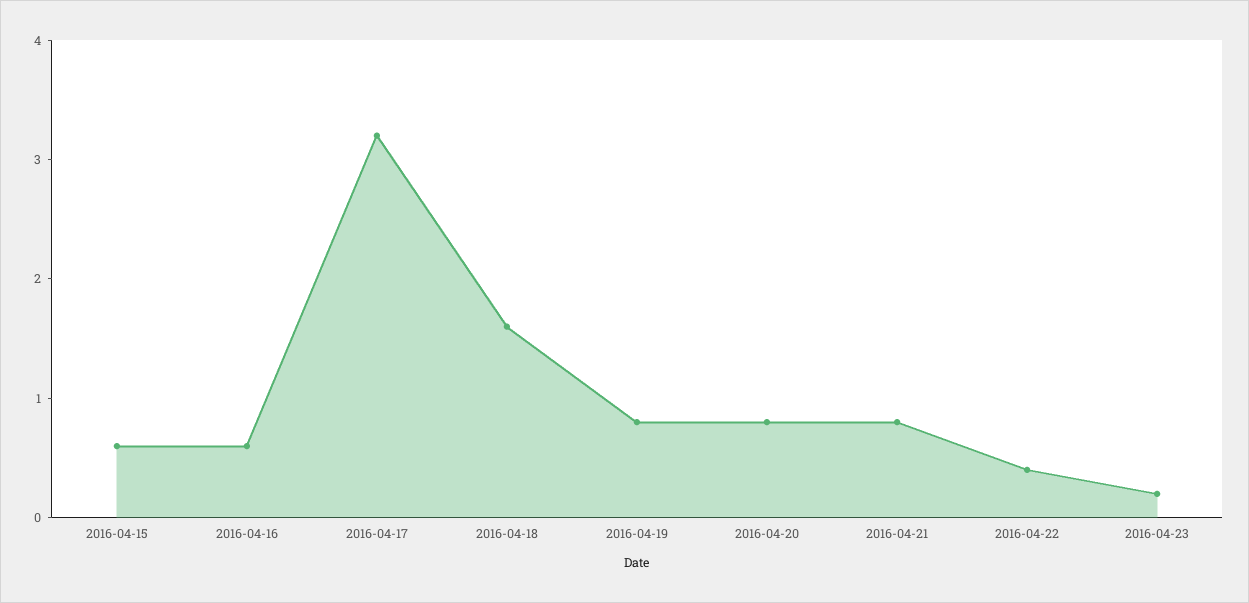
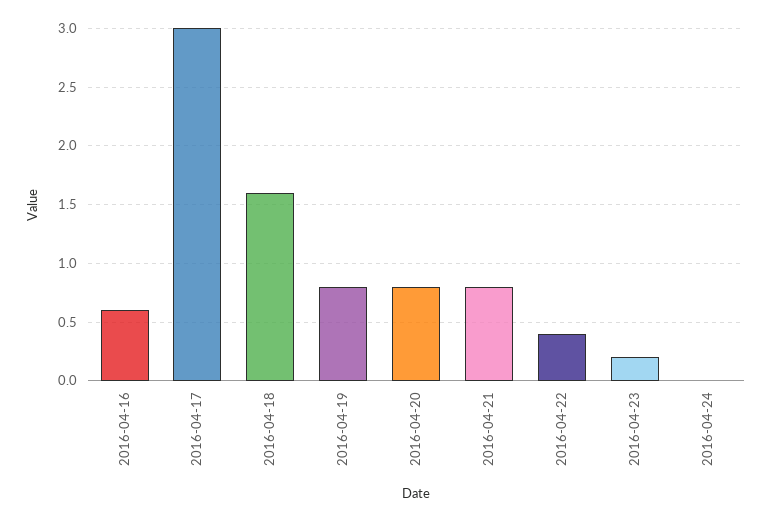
2016-04-15: 0.6 -> none
2016-04-17: 3.2 -> 3
2016-04-24: none -> 0

